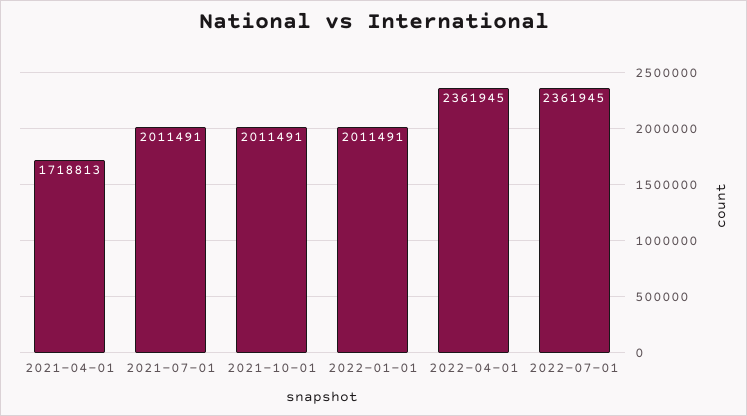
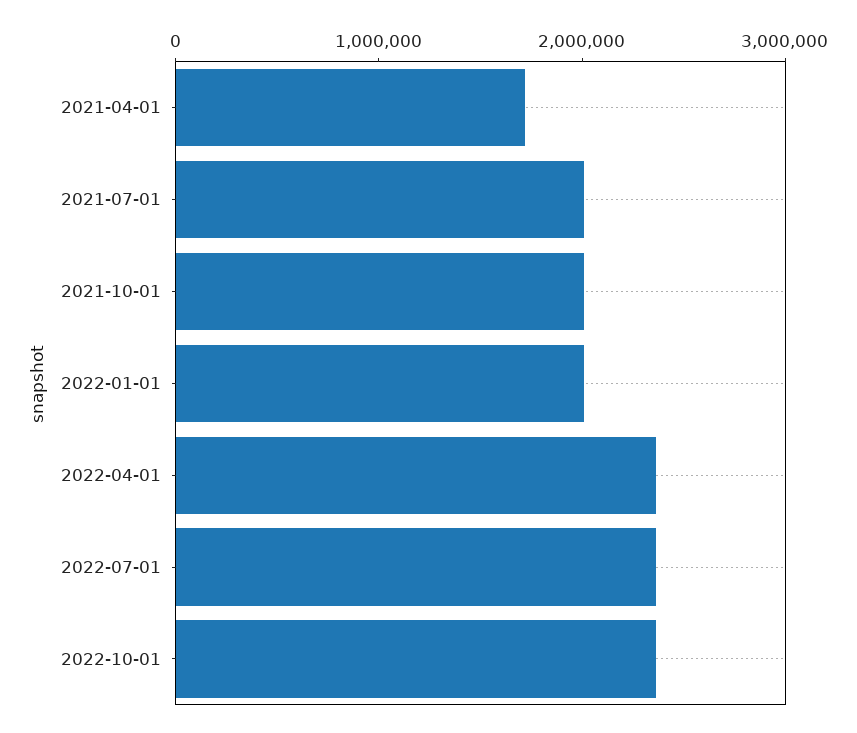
2022-10-01: none -> 2400000

